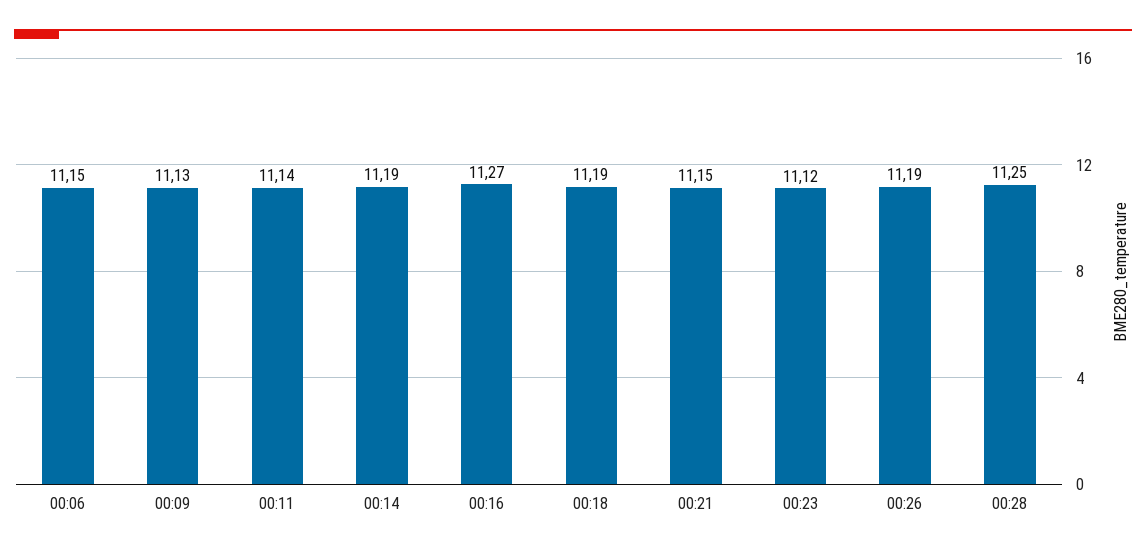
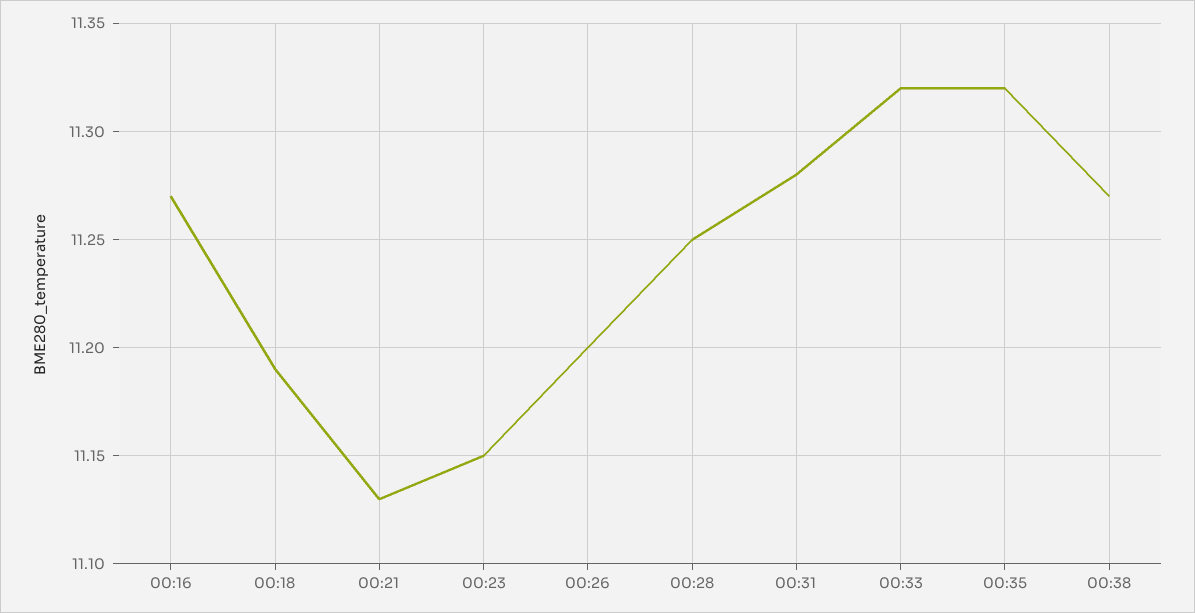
00:06: 11.15 -> none
00:09: 11.13 -> none
00:11: 11.14 -> none
00:14: 11.19 -> none
00:21: 11.15 -> 11.13
00:23: 11.12 -> 11.15
00:26: 11.19 -> 11.2
00:31: none -> 11.28
00:33: none -> 11.32
00:35: none -> 11.32
00:38: none -> 11.27

